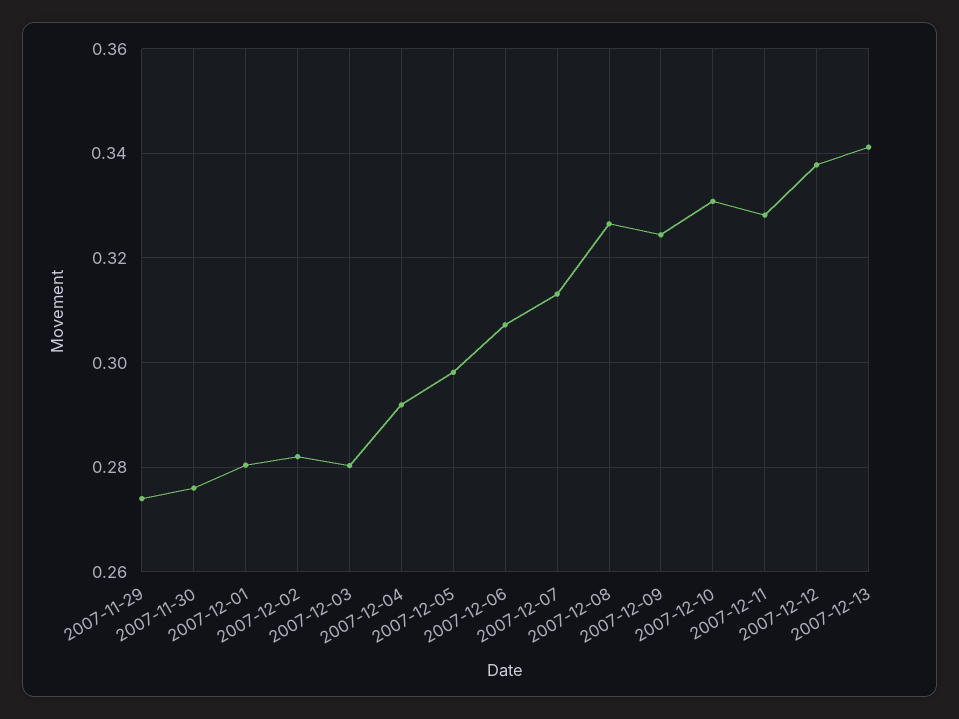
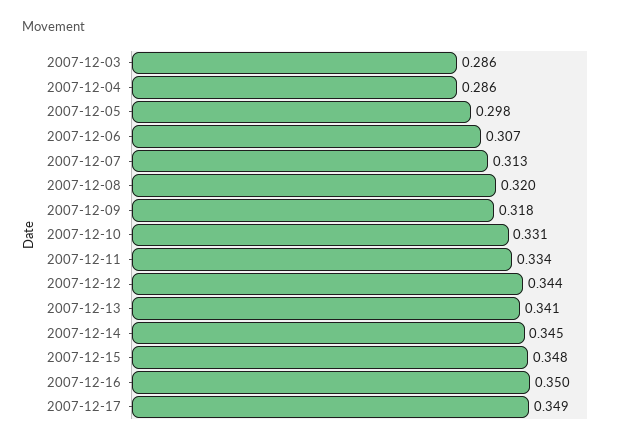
2007-11-29: 0.274 -> none
2007-11-30: 0.276 -> none
2007-12-01: 0.28 -> none
2007-12-02: 0.282 -> none
2007-12-03: 0.28 -> 0.286
2007-12-04: 0.292 -> 0.286
2007-12-08: 0.326 -> 0.32
2007-12-09: 0.324 -> 0.318
2007-12-11: 0.328 -> 0.334
2007-12-12: 0.338 -> 0.344
2007-12-14: none -> 0.345
2007-12-15: none -> 0.348
2007-12-16: none -> 0.35
2007-12-17: none -> 0.349

